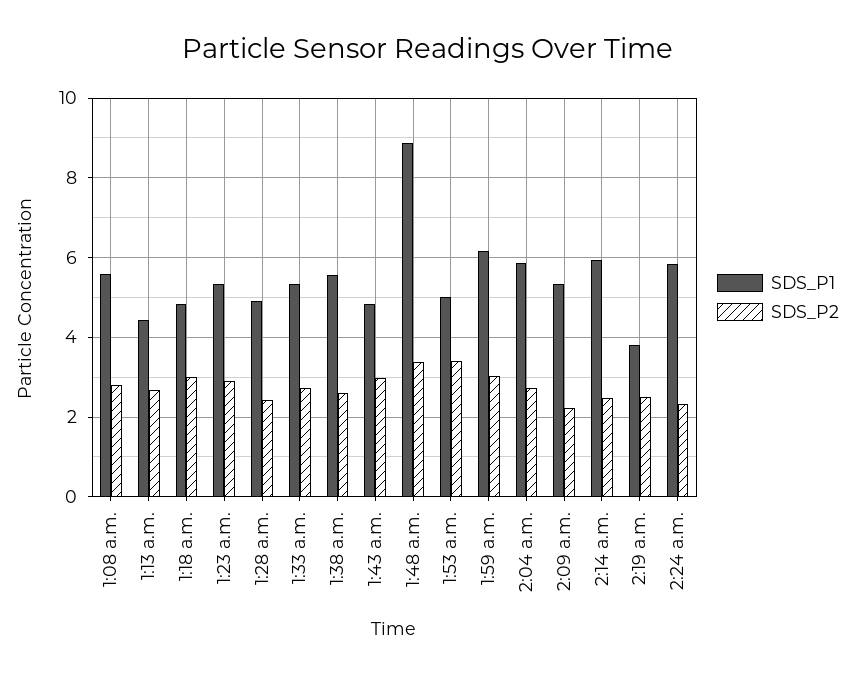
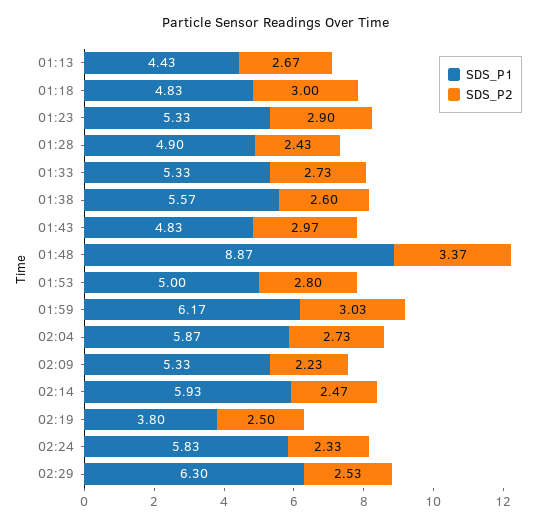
SDS_P1, 1:08 a.m.: 5.6 -> none
SDS_P2, 1:08 a.m.: 2.8 -> none
SDS_P2, 1:53 a.m.: 3.4 -> 2.8
SDS_P1, 02:29: none -> 6.3
SDS_P2, 02:29: none -> 2.53

